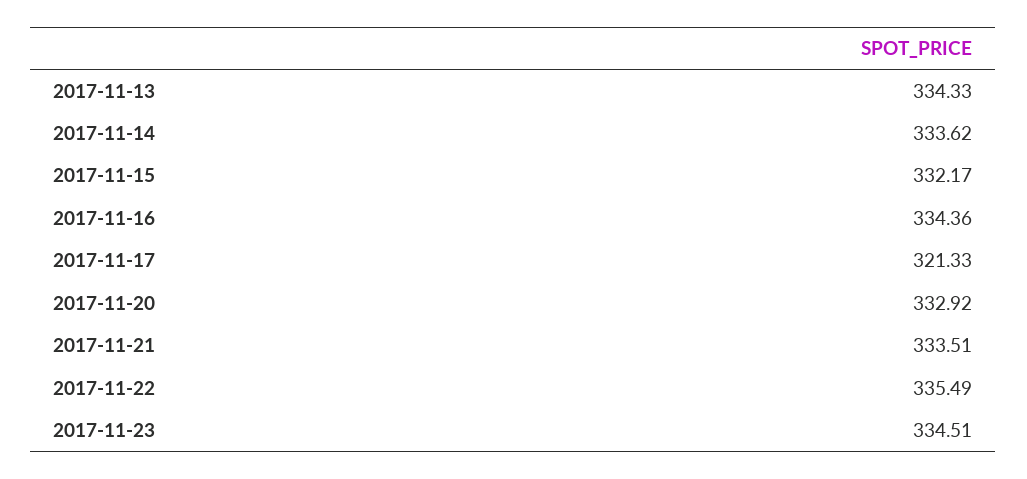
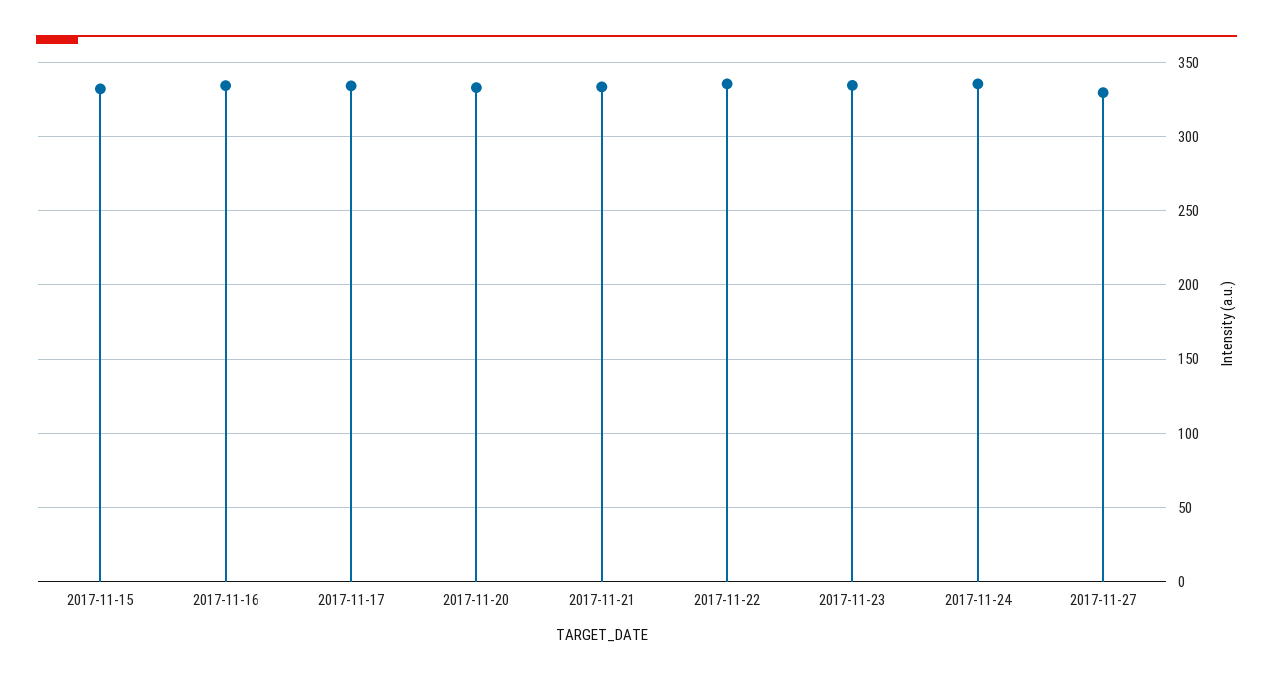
2017-11-13: 334.33 -> none
2017-11-14: 333.62 -> none
2017-11-17: 321.33 -> 335
2017-11-24: none -> 335
2017-11-27: none -> 330

